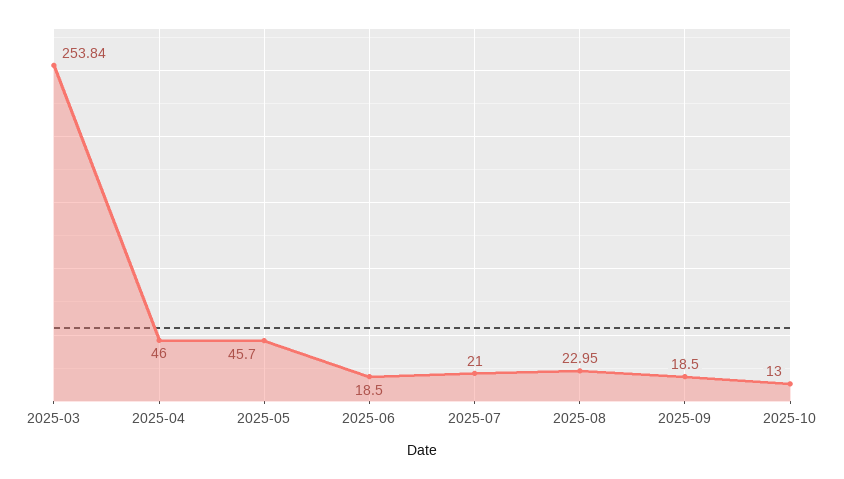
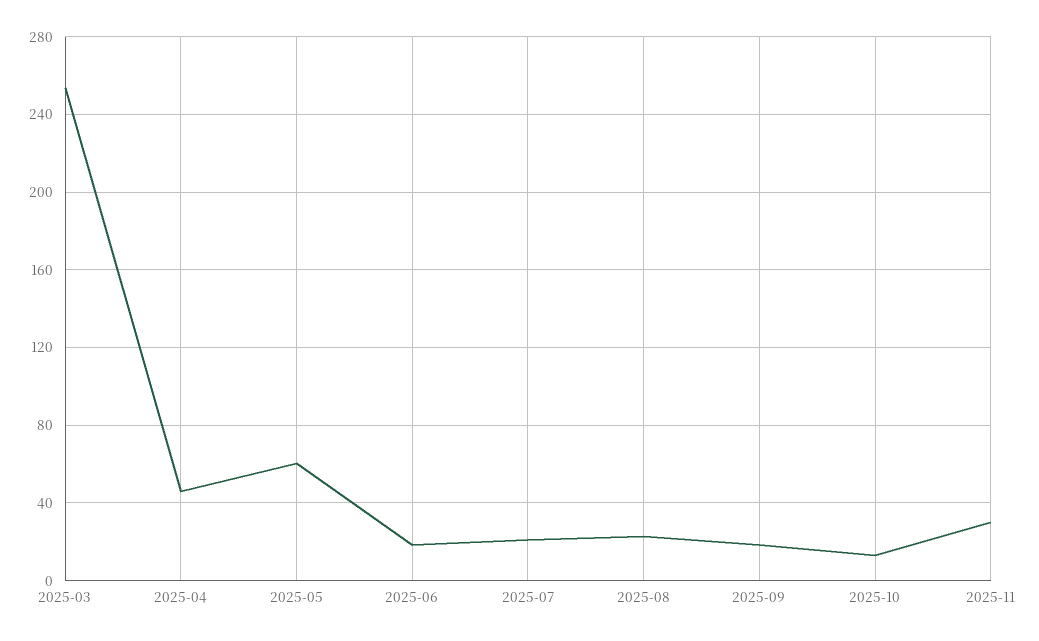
2025-05: 45.7 -> 60
2025-11: none -> 30

